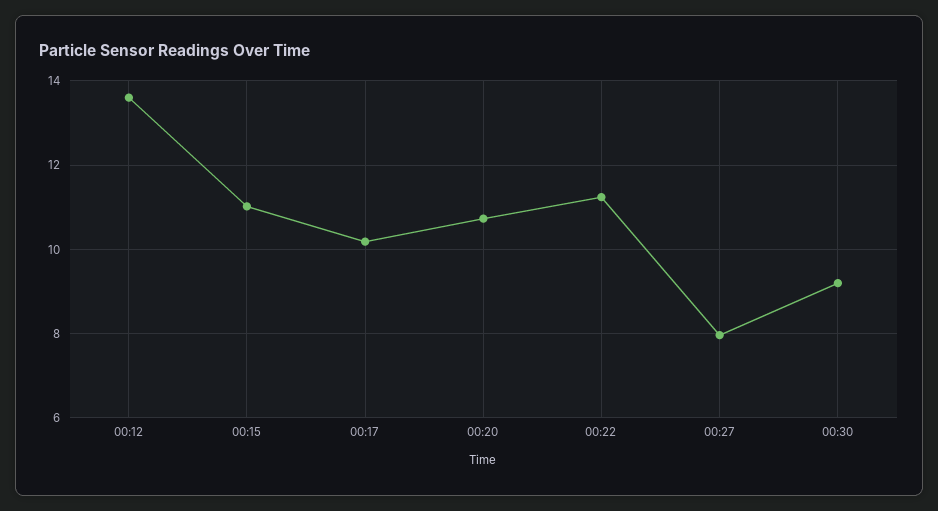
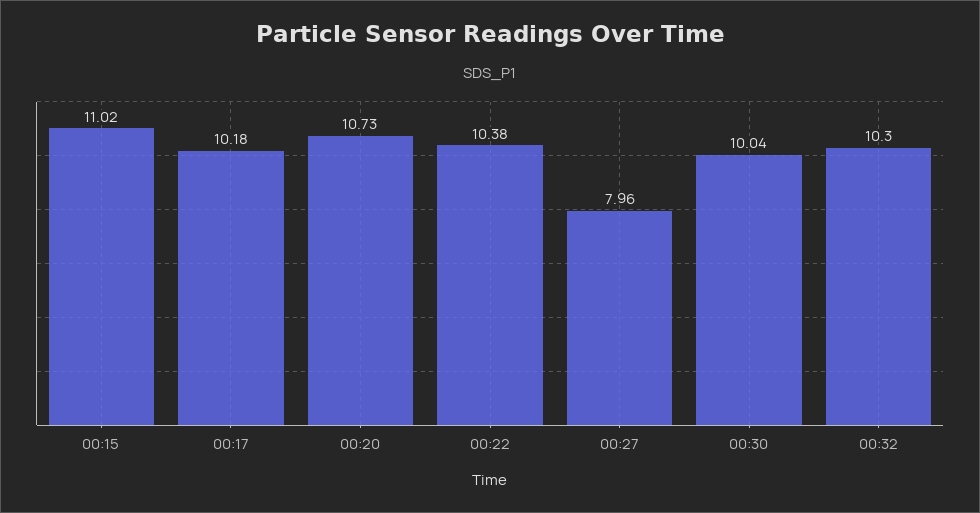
00:12: 13.6 -> none
00:22: 11.2 -> 10.38
00:30: 9.2 -> 10.04
00:32: none -> 10.3

